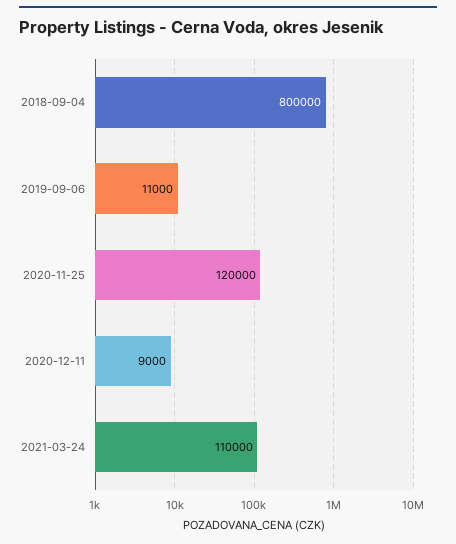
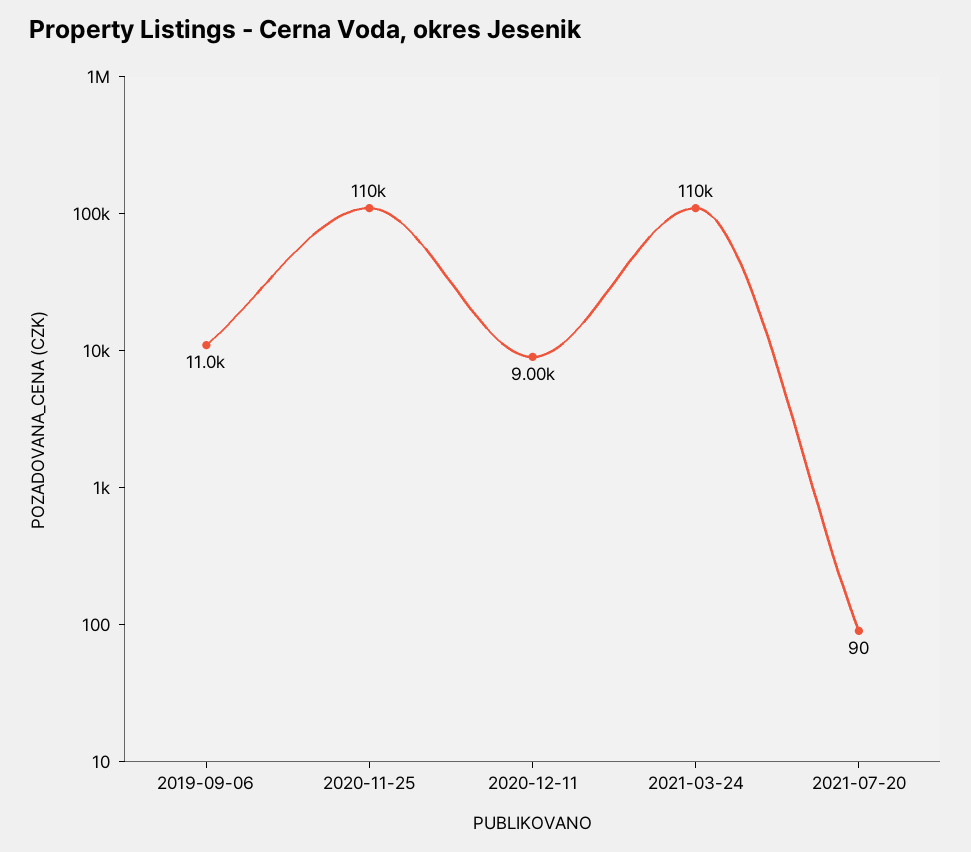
2018-09-04: 800000 -> none
2020-11-25: 120000 -> 110000
2021-07-20: none -> 90

